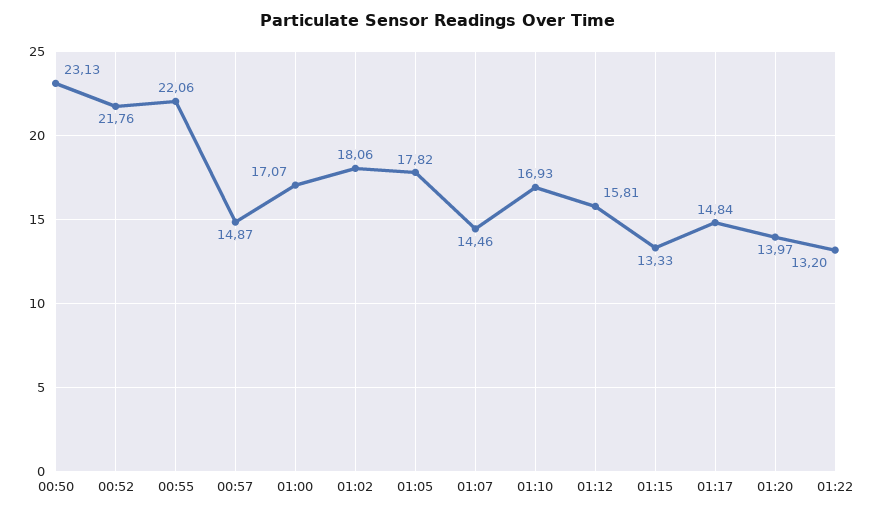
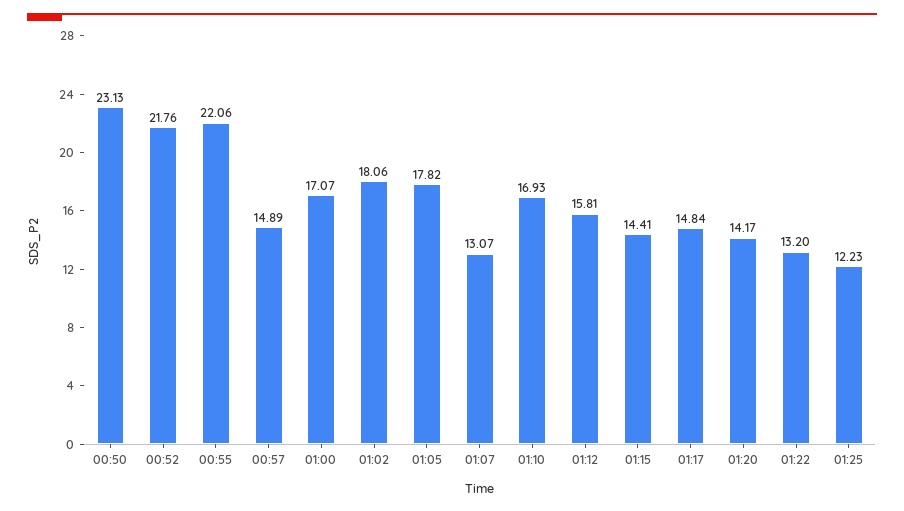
00:57: 14.87 -> 14.89
01:07: 14.46 -> 13.07
01:15: 13.33 -> 14.41
01:20: 13.97 -> 14.17
01:25: none -> 12.23

